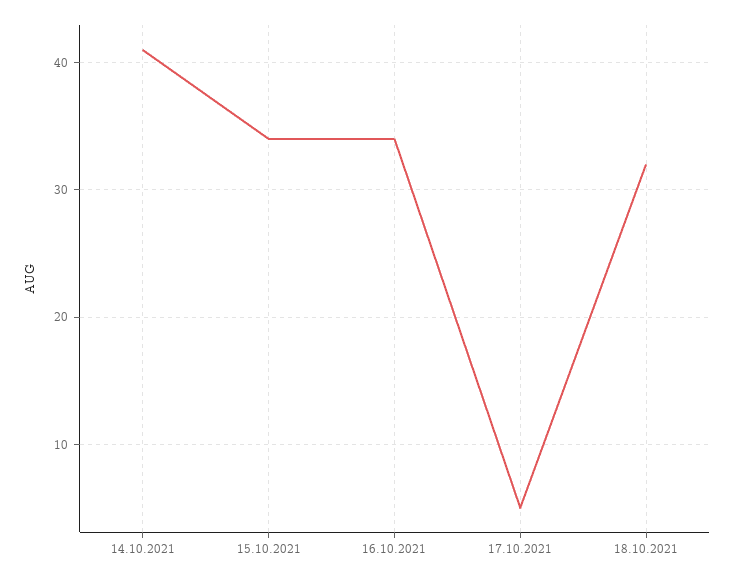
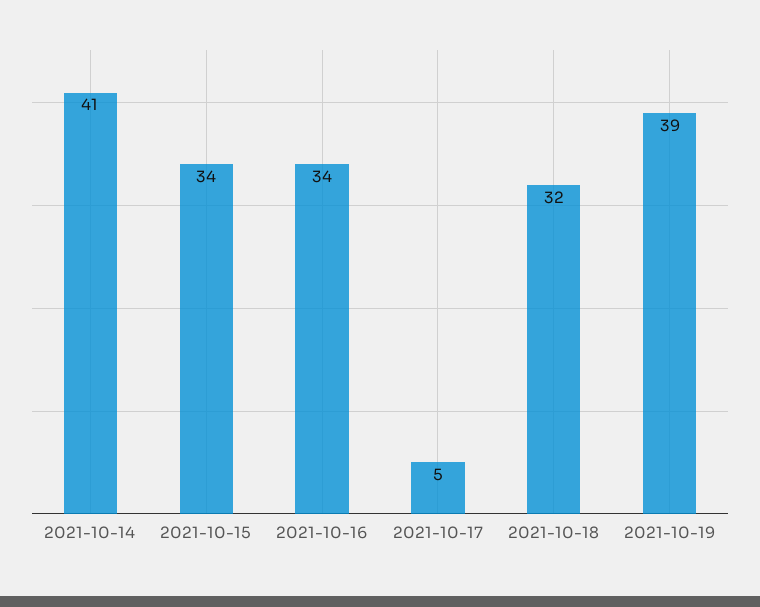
2021-10-19: none -> 39

